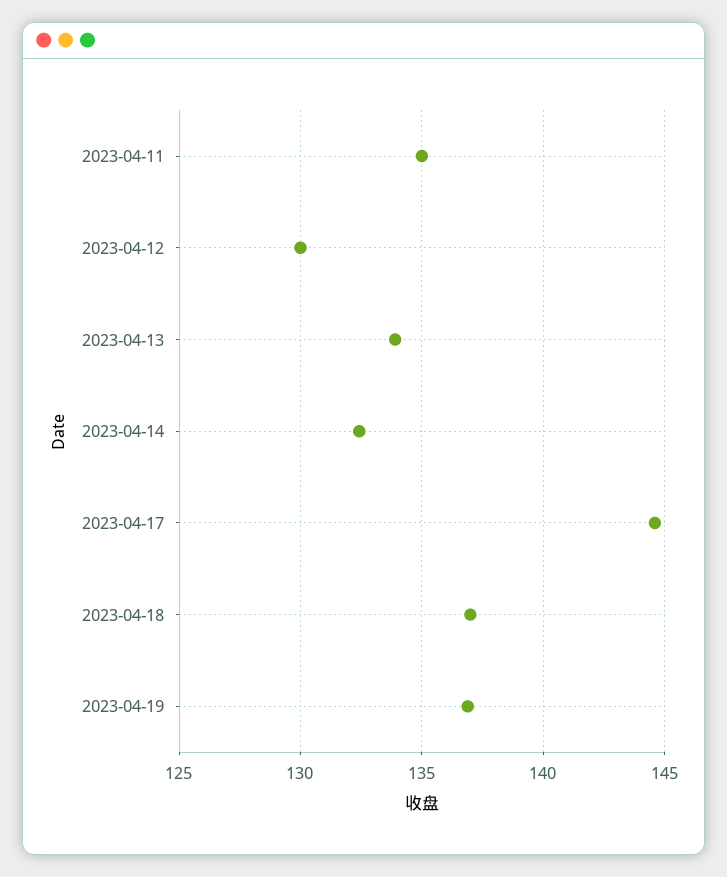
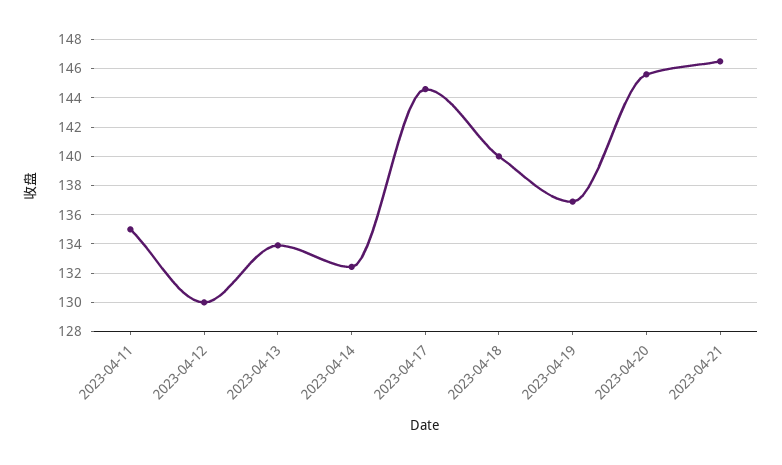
2023-04-18: 137 -> 140
2023-04-20: none -> 145.5
2023-04-21: none -> 146.5

